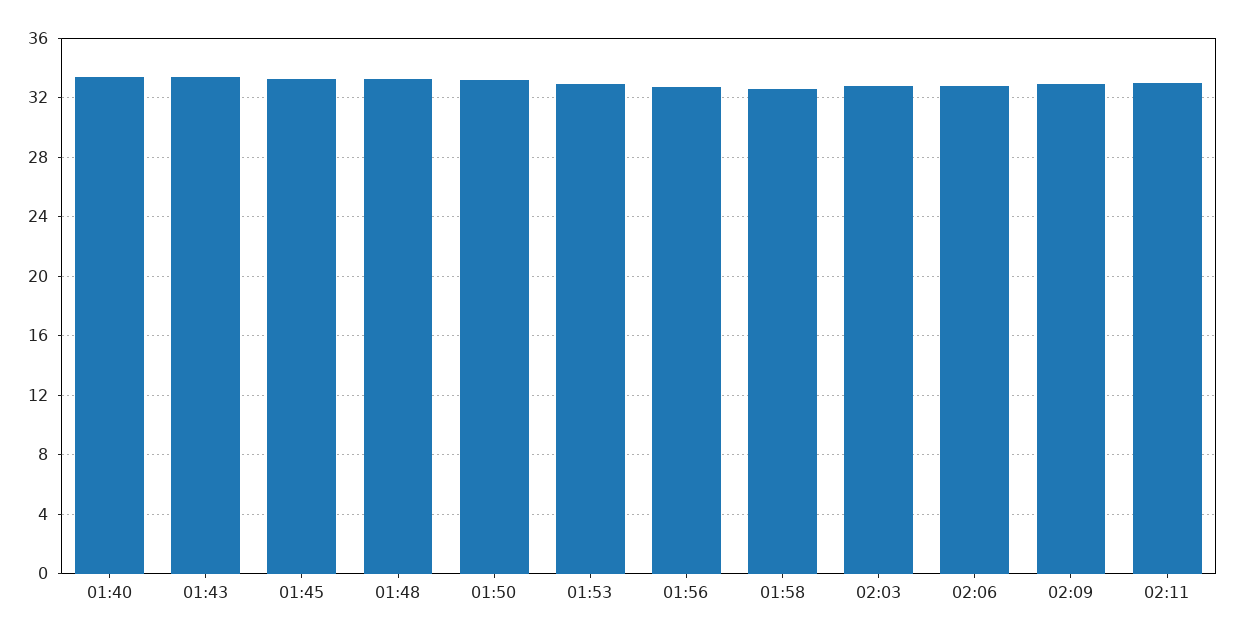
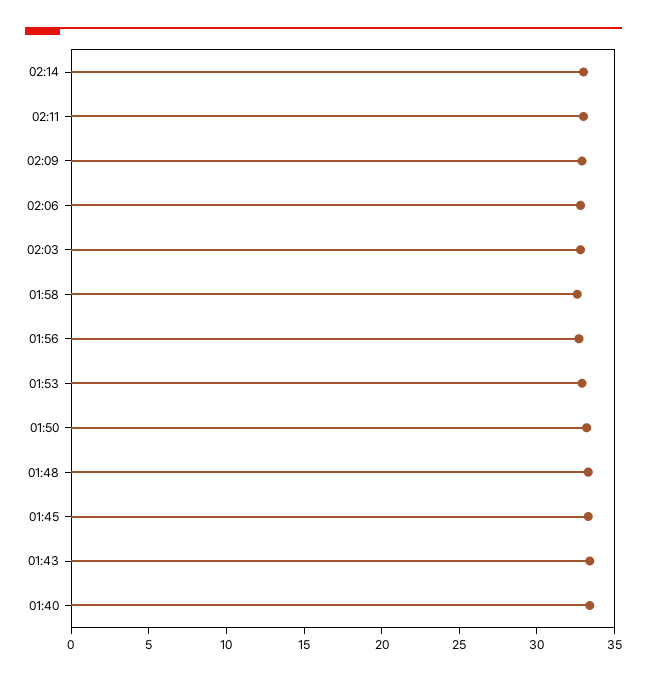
02:14: none -> 33

